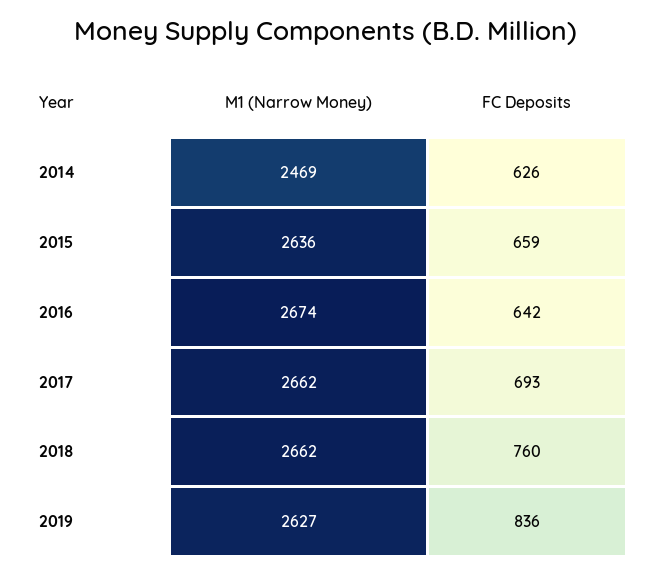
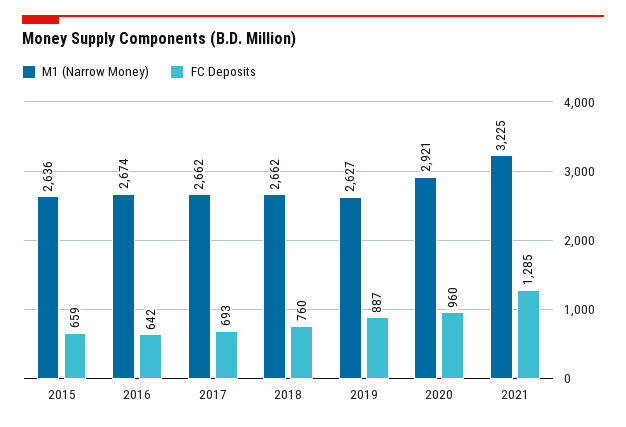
M1 (Narrow Money), 2014: 2469 -> none
FC Deposits, 2014: 626 -> none
FC Deposits, 2019: 836 -> 887
M1 (Narrow Money), 2020: none -> 2921
FC Deposits, 2020: none -> 960
M1 (Narrow Money), 2021: none -> 3225
FC Deposits, 2021: none -> 1285

